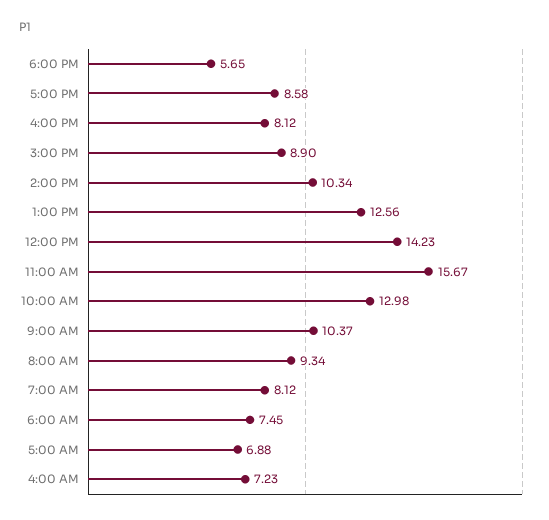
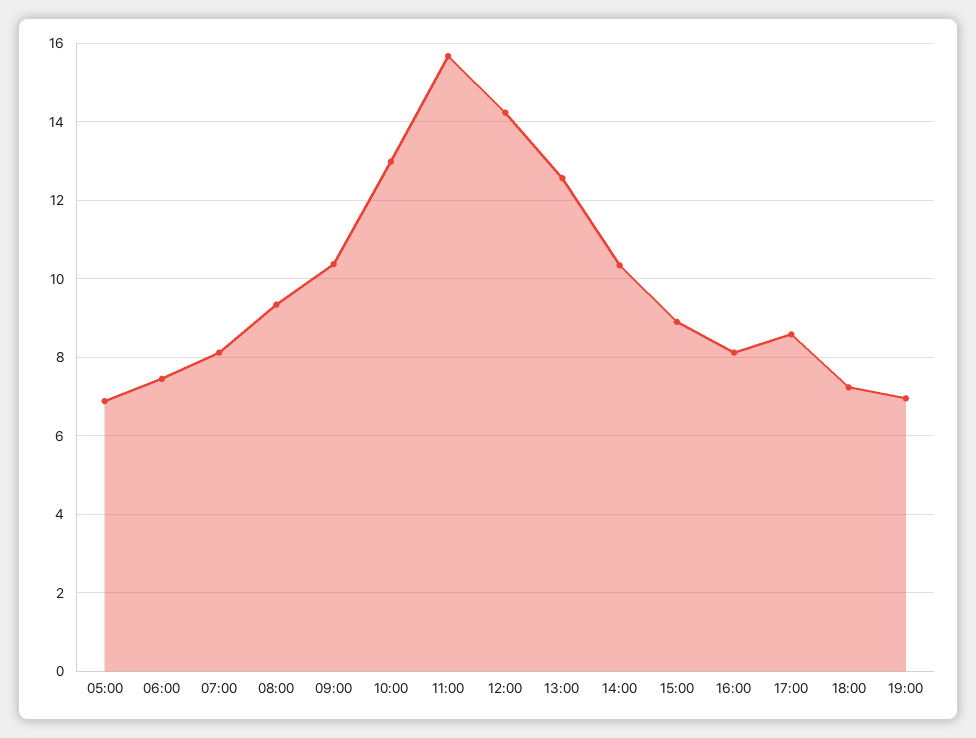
6:00 PM: 5.65 -> 7.2
4:00 AM: 7.23 -> none
19:00: none -> 7

